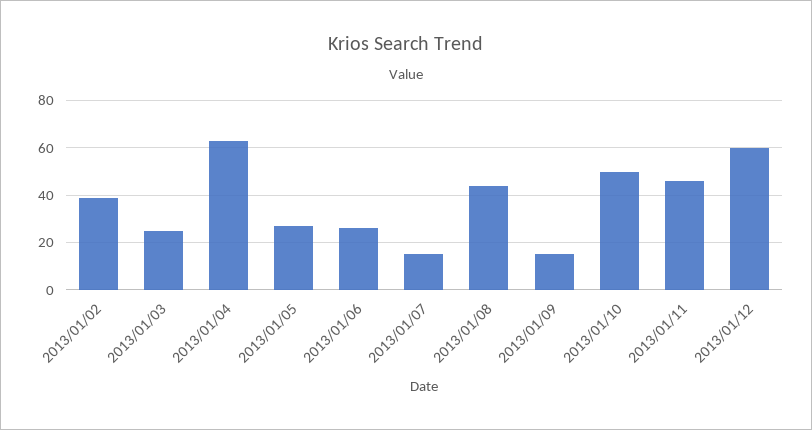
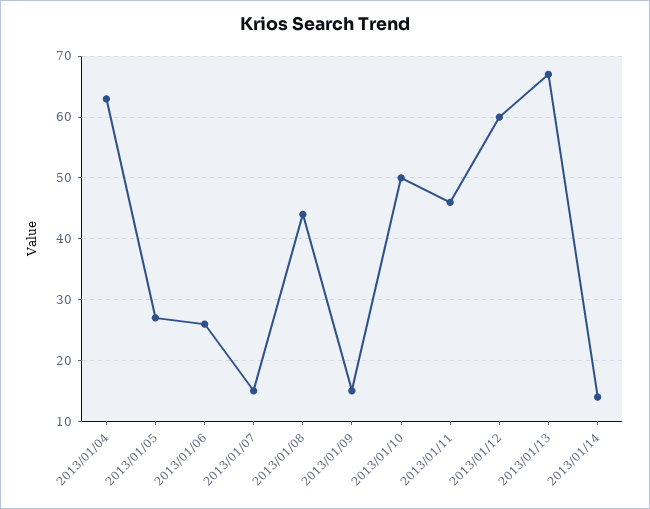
2013/01/02: 40 -> none
2013/01/03: 25 -> none
2013/01/13: none -> 67
2013/01/14: none -> 14

